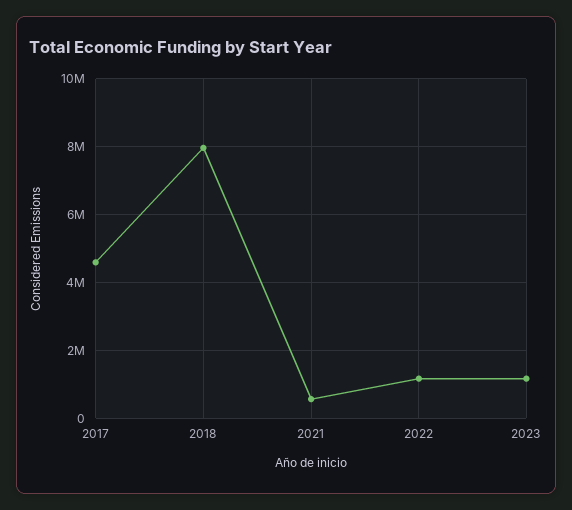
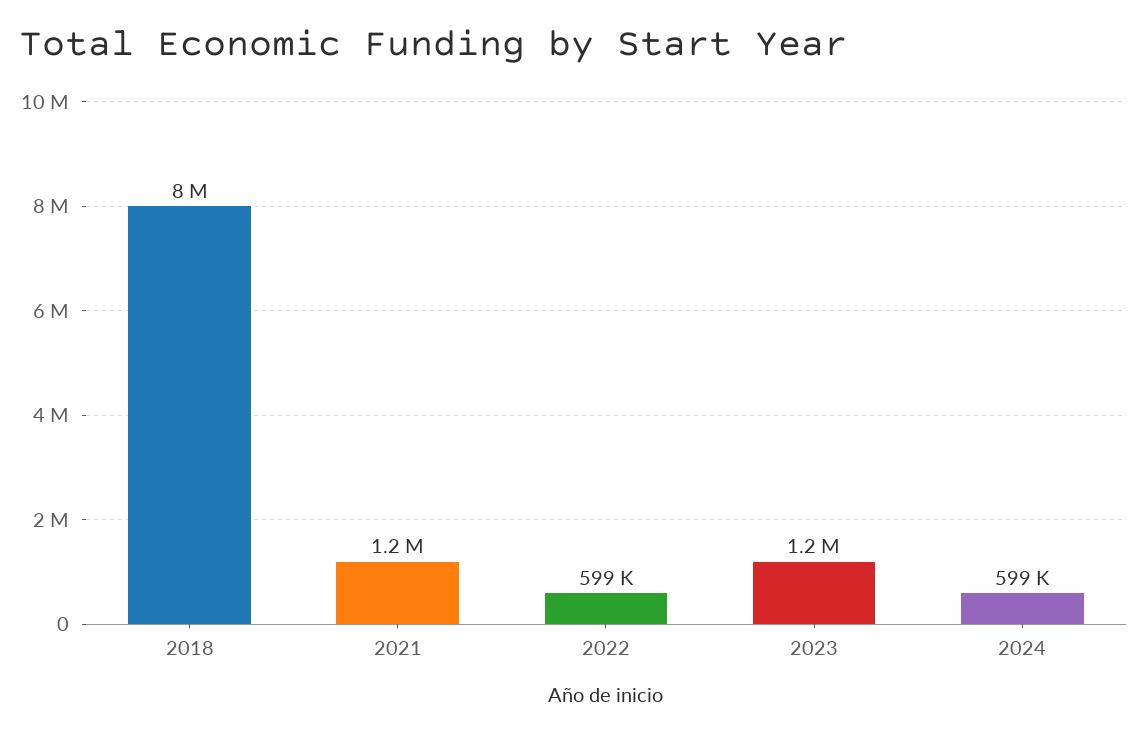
2017: 4600000 -> none
2021: 600000 -> 1200000
2022: 1200000 -> 599000
2024: none -> 599000

